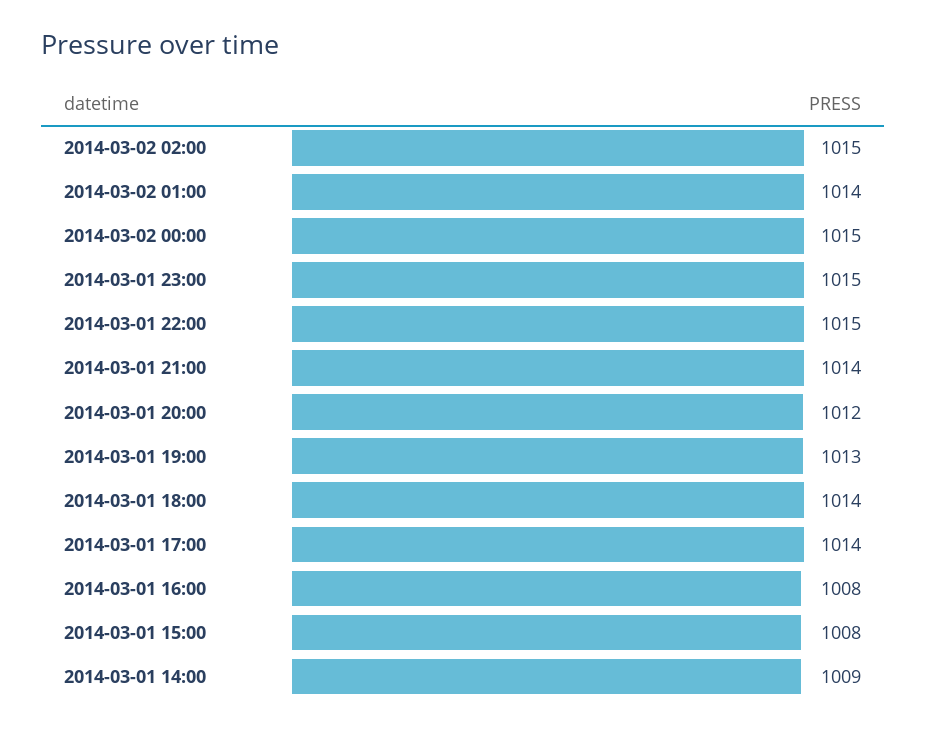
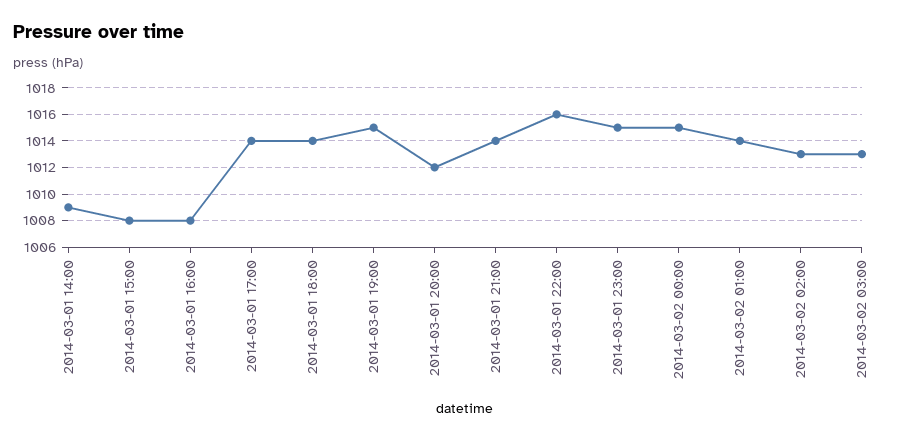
2014-03-02 02:00: 1015 -> 1013
2014-03-01 22:00: 1015 -> 1016
2014-03-01 19:00: 1013 -> 1015
2014-03-02 03:00: none -> 1013

